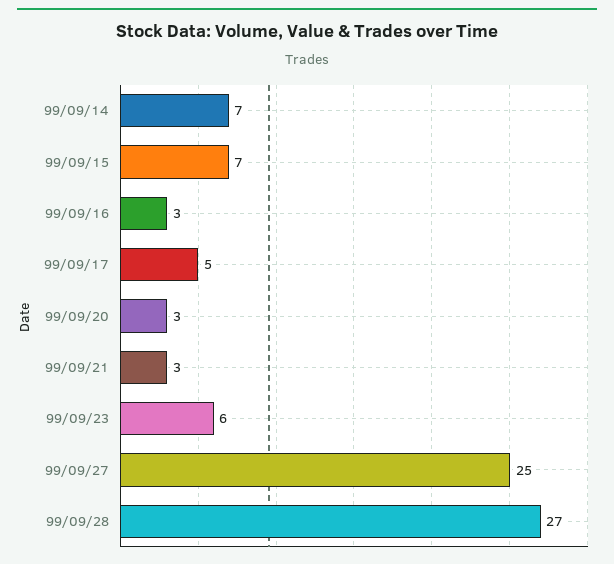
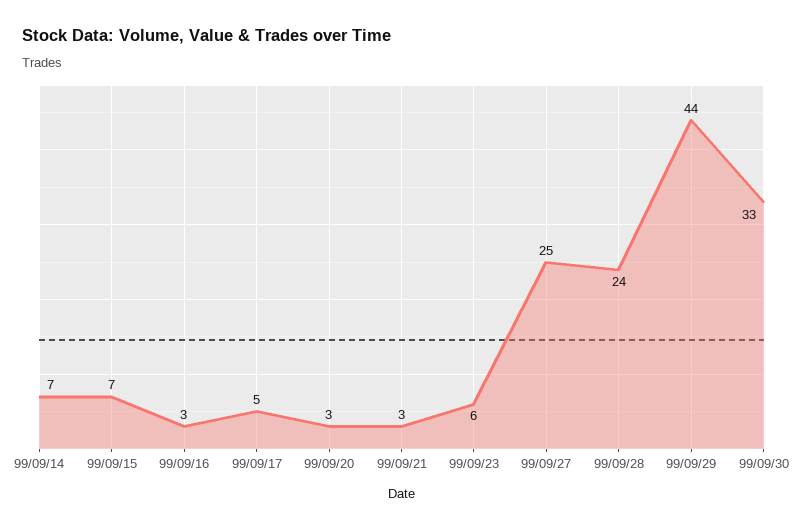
99/09/28: 27 -> 24
99/09/29: none -> 44
99/09/30: none -> 33

